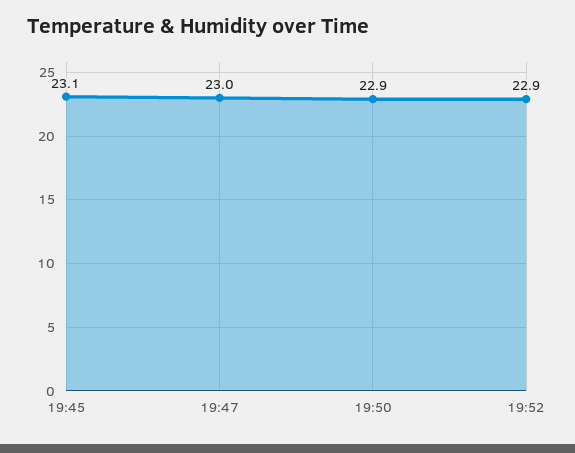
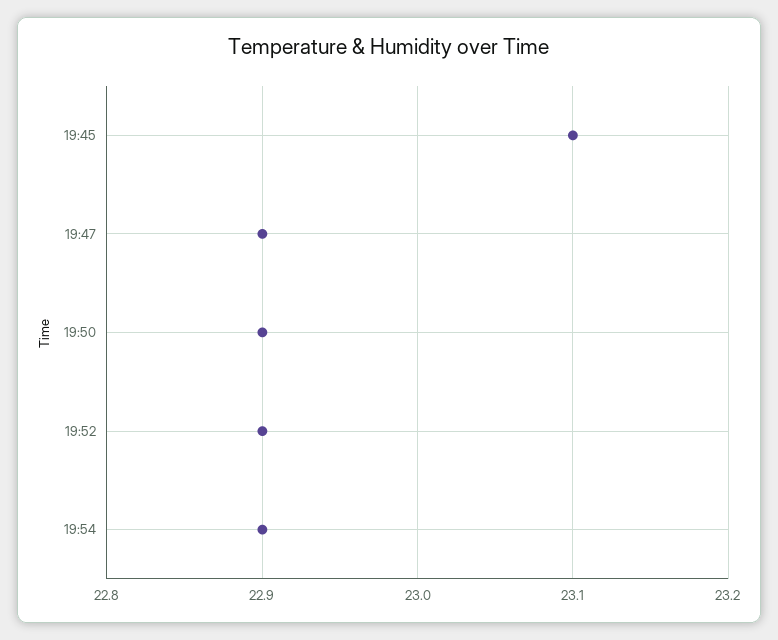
19:47: 23 -> 22.9
19:54: none -> 22.9

